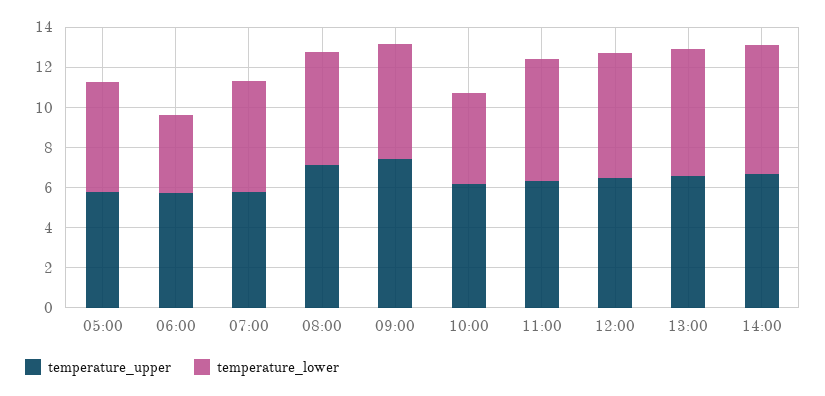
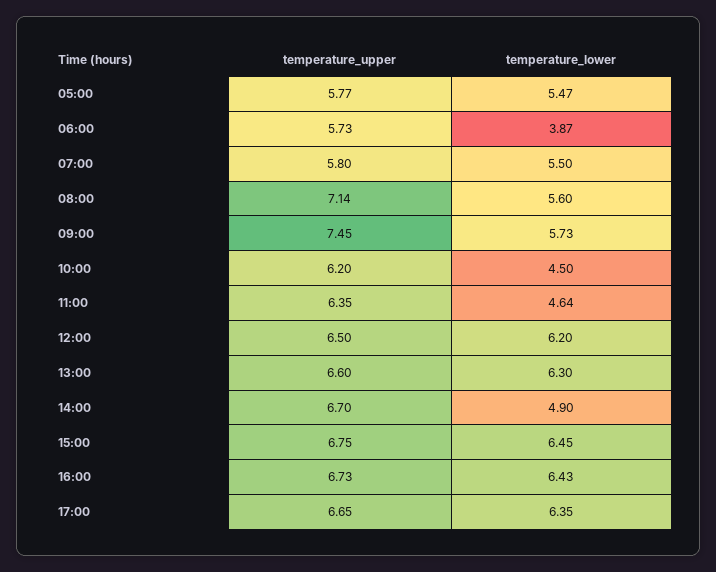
temperature_lower, 11:00: 6 -> 4.64
temperature_lower, 14:00: 6.5 -> 4.9
temperature_upper, 15:00: none -> 6.75
temperature_lower, 15:00: none -> 6.45
temperature_upper, 16:00: none -> 6.73
temperature_lower, 16:00: none -> 6.43
temperature_upper, 17:00: none -> 6.65
temperature_lower, 17:00: none -> 6.35

